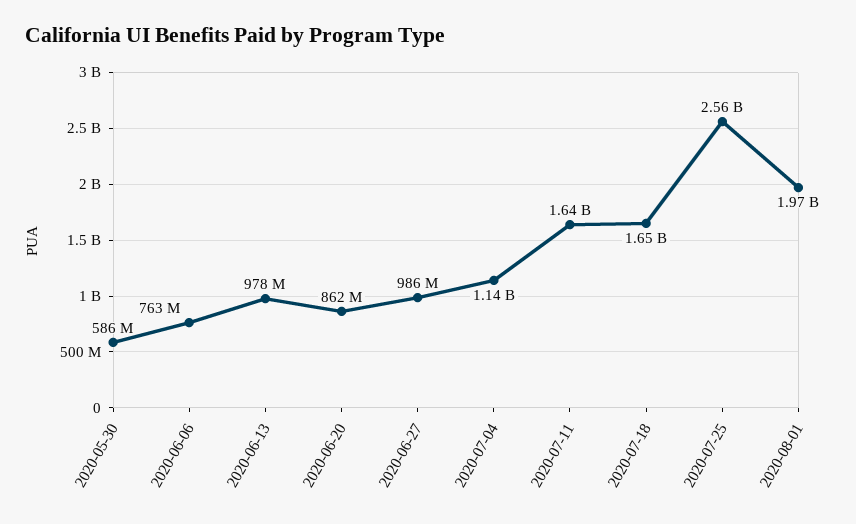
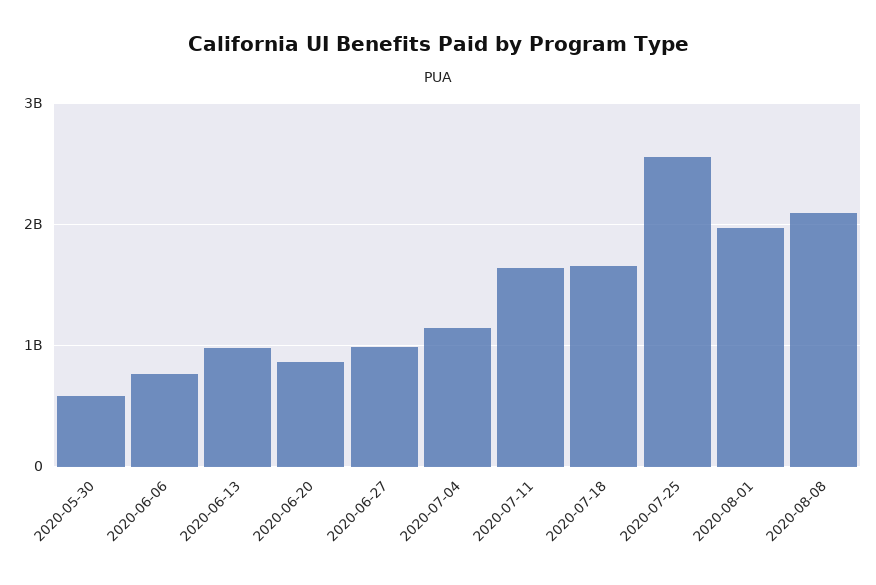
2020-08-08: none -> 2100000000

